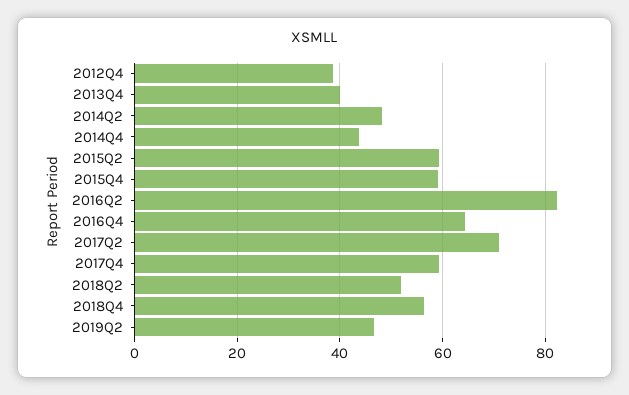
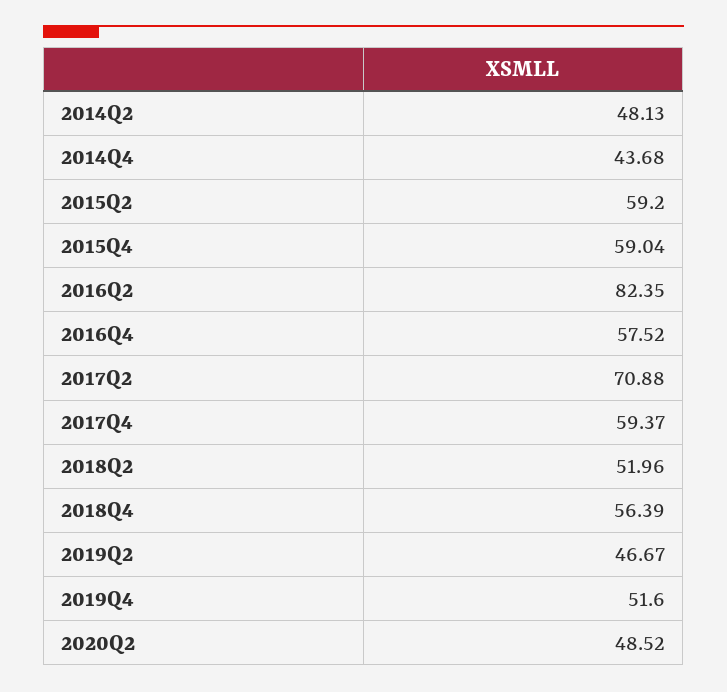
2012Q4: 38 -> none
2013Q4: 40 -> none
2016Q4: 64 -> 57.52
2019Q4: none -> 51.6
2020Q2: none -> 48.52

